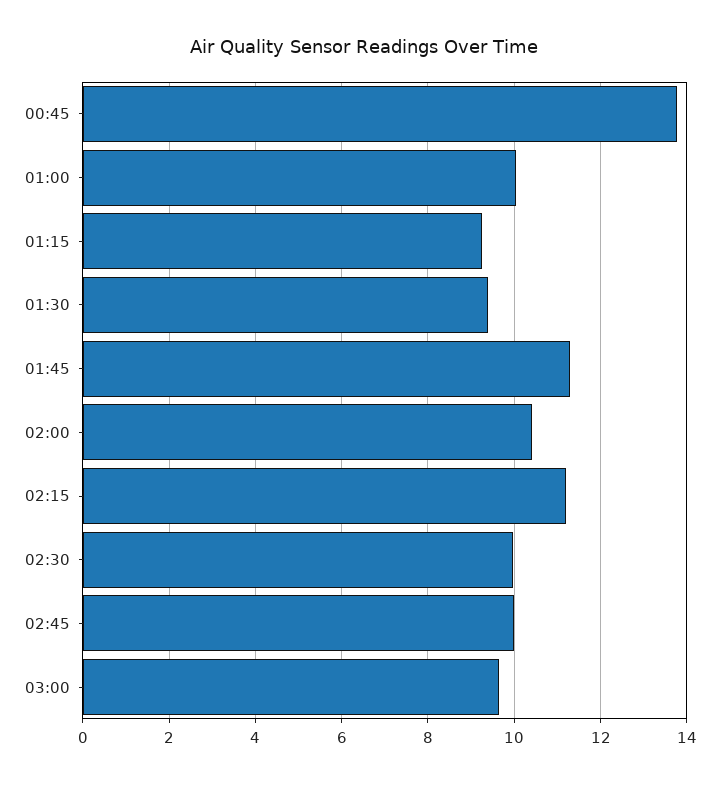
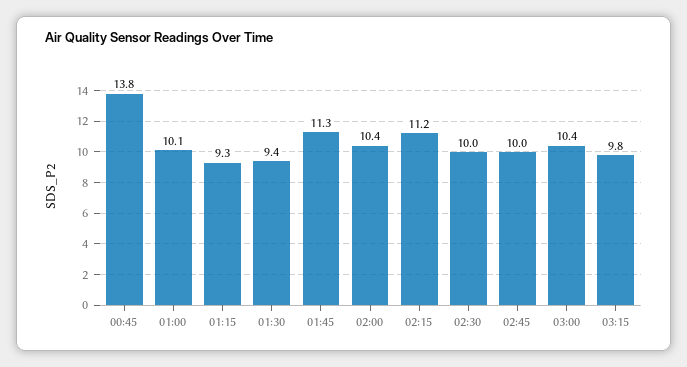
03:00: 9.6 -> 10.4
03:15: none -> 9.8

